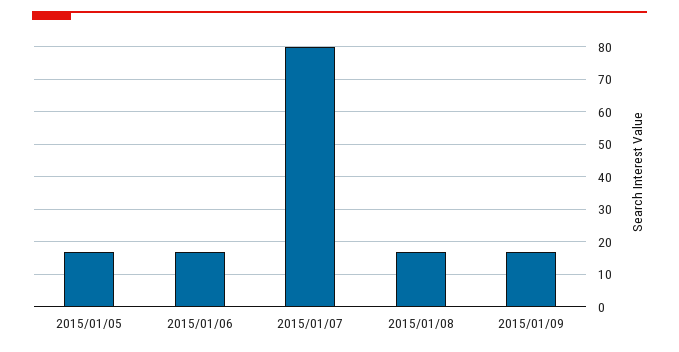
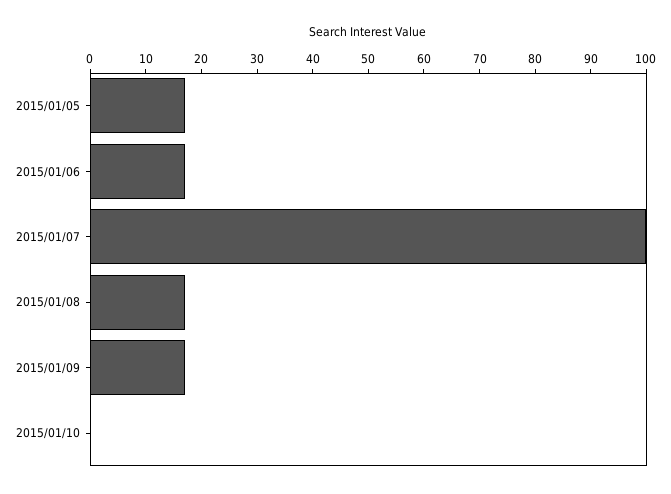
2015/01/07: 80 -> 100
2015/01/10: none -> 0

